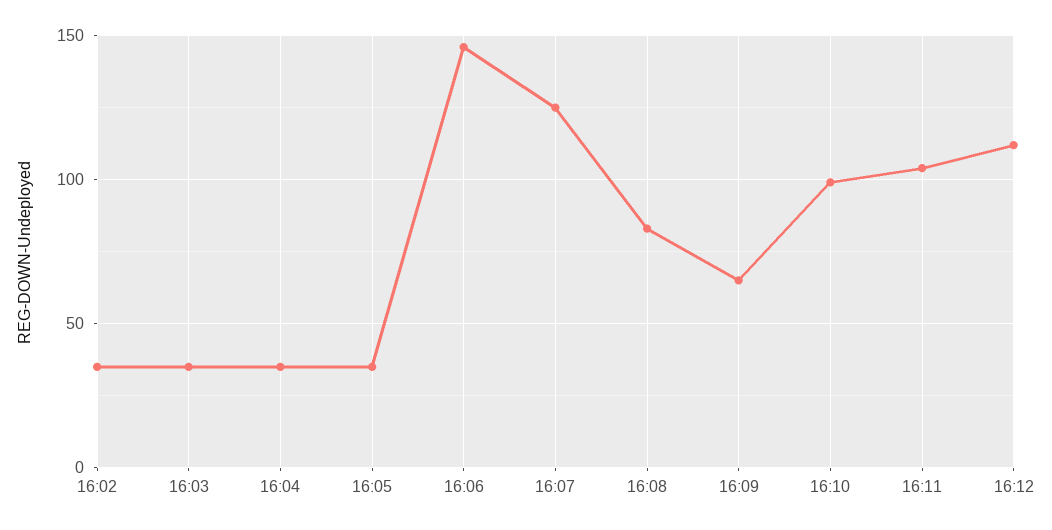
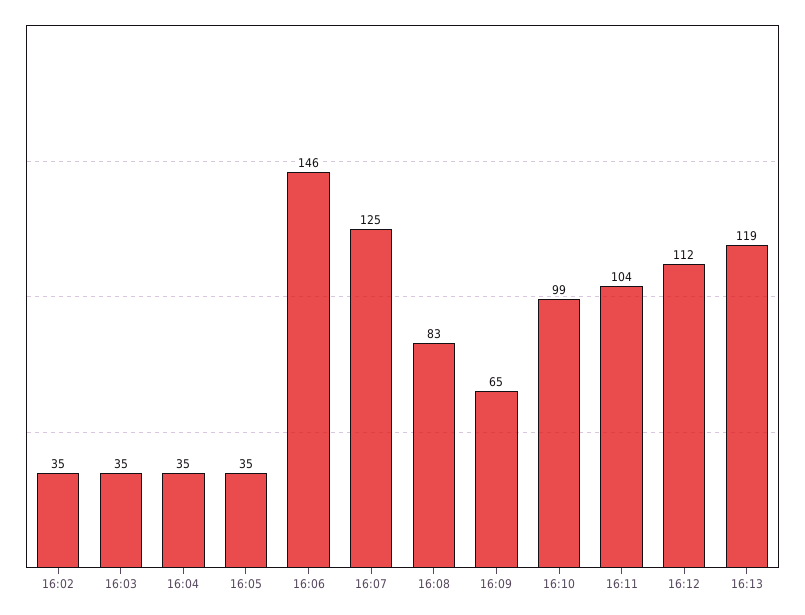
16:13: none -> 119

